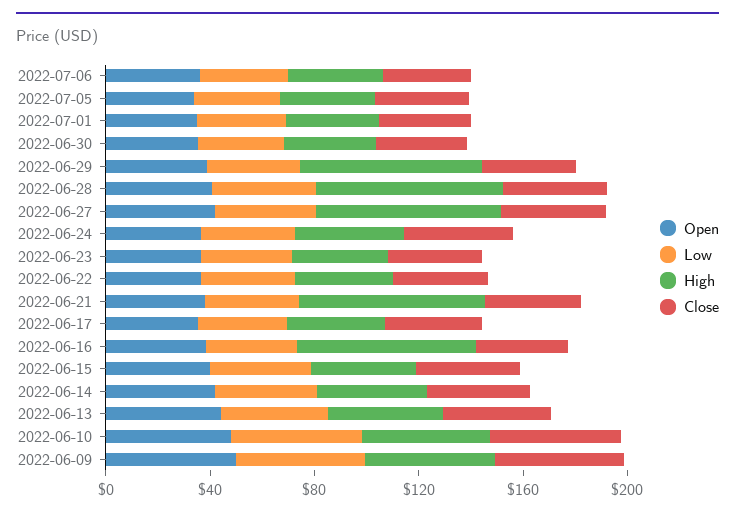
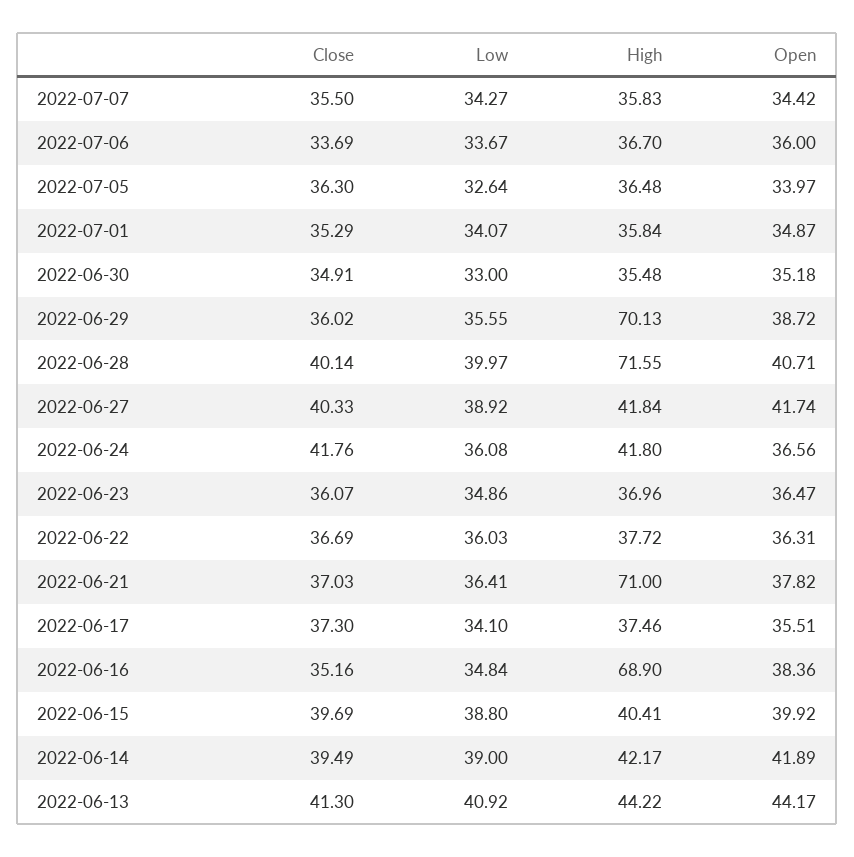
High, 2022-06-27: 70 -> 41.84
Open, 2022-06-10: 50 -> none
Low, 2022-06-10: 50 -> none
High, 2022-06-10: 50 -> none
Close, 2022-06-10: 50 -> none
Open, 2022-06-09: 50 -> none
Low, 2022-06-09: 50 -> none
High, 2022-06-09: 50 -> none
Close, 2022-06-09: 50 -> none
Close, 2022-07-07: none -> 35.5
Low, 2022-07-07: none -> 34.27
High, 2022-07-07: none -> 35.83
Open, 2022-07-07: none -> 34.42

